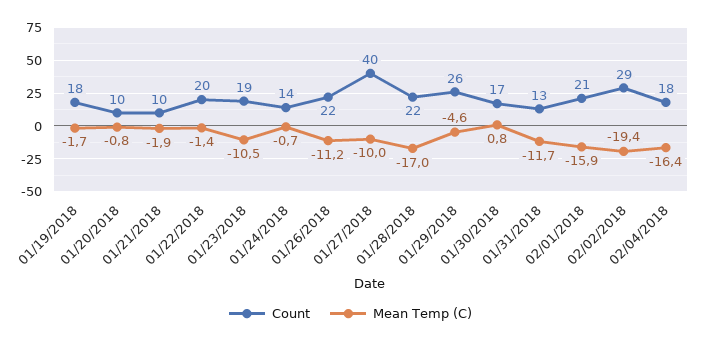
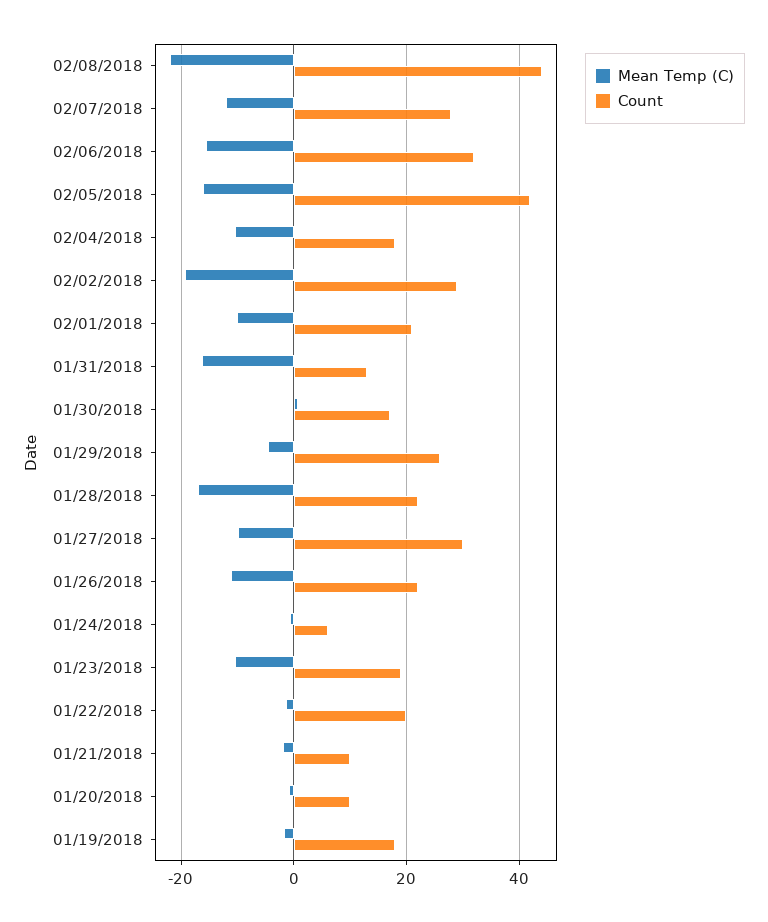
Count, 01/24/2018: 14 -> 6
Count, 01/27/2018: 40 -> 30
Mean Temp (C), 01/31/2018: -11.7 -> -16
Mean Temp (C), 02/01/2018: -15.9 -> -10
Mean Temp (C), 02/04/2018: -16.4 -> -10
Mean Temp (C), 02/08/2018: none -> -22
Count, 02/08/2018: none -> 44
Mean Temp (C), 02/07/2018: none -> -12
Count, 02/07/2018: none -> 28
Mean Temp (C), 02/06/2018: none -> -16
Count, 02/06/2018: none -> 32
Mean Temp (C), 02/05/2018: none -> -16
Count, 02/05/2018: none -> 42

